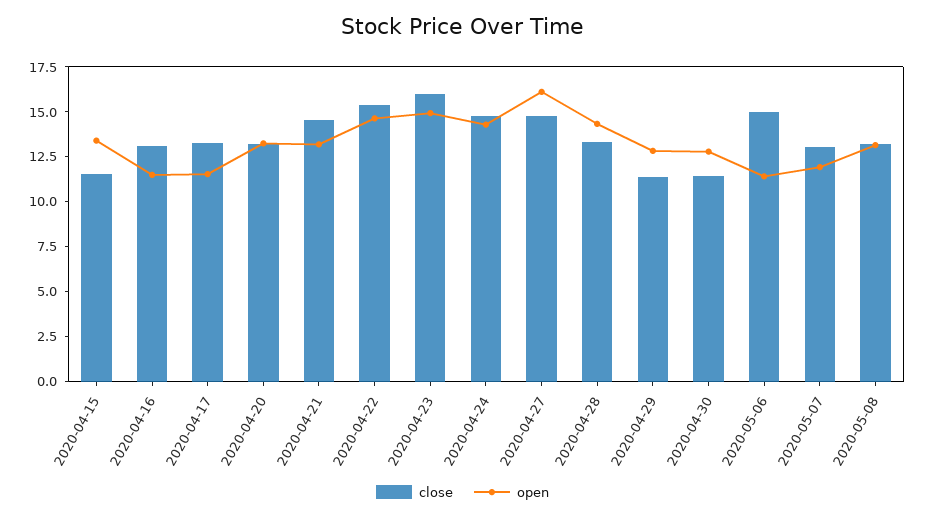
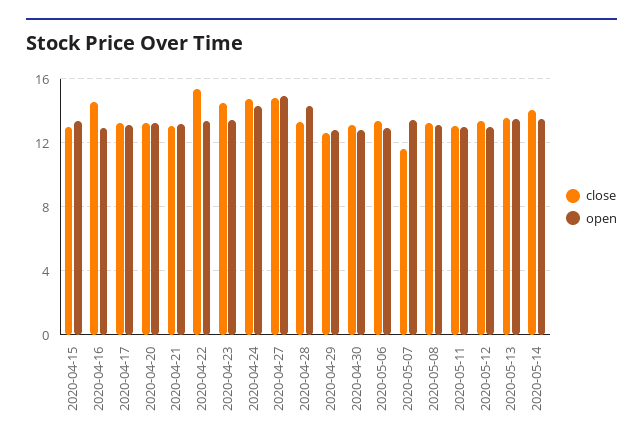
close, 2020-04-15: 11.5 -> 13
close, 2020-04-16: 13 -> 14.5
open, 2020-04-16: 11.5 -> 13
open, 2020-04-17: 11.5 -> 13
close, 2020-04-21: 14.5 -> 13
open, 2020-04-22: 14.5 -> 13.5
close, 2020-04-23: 16 -> 14.5
open, 2020-04-23: 15 -> 13.5
open, 2020-04-27: 16 -> 15
close, 2020-04-29: 11.5 -> 12.5
close, 2020-04-30: 11.5 -> 13
close, 2020-05-06: 15 -> 13.5
open, 2020-05-06: 11.5 -> 13
close, 2020-05-07: 13 -> 11.5
open, 2020-05-07: 12 -> 13.5
close, 2020-05-11: none -> 13
open, 2020-05-11: none -> 13
close, 2020-05-12: none -> 13.5
open, 2020-05-12: none -> 13
close, 2020-05-13: none -> 13.5
open, 2020-05-13: none -> 13.5
close, 2020-05-14: none -> 14
open, 2020-05-14: none -> 13.5

